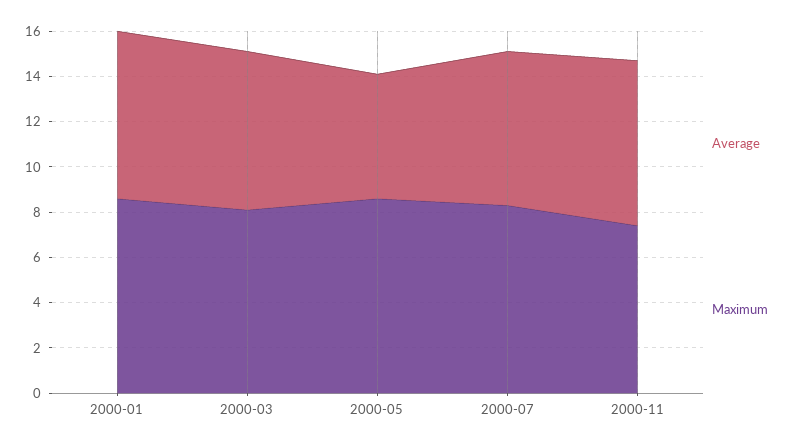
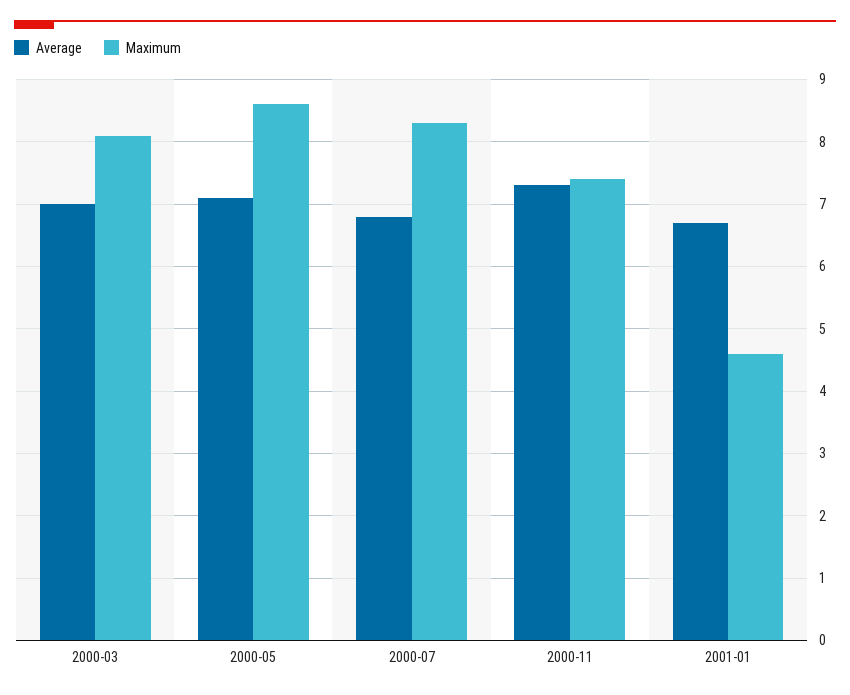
Average, 2000-01: 7.5 -> none
Maximum, 2000-01: 8.5 -> none
Average, 2000-05: 5.5 -> 7.1
Average, 2001-01: none -> 6.7
Maximum, 2001-01: none -> 4.6

